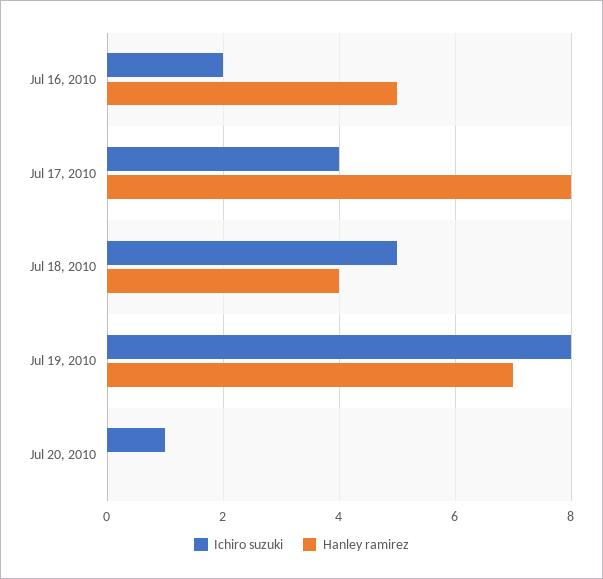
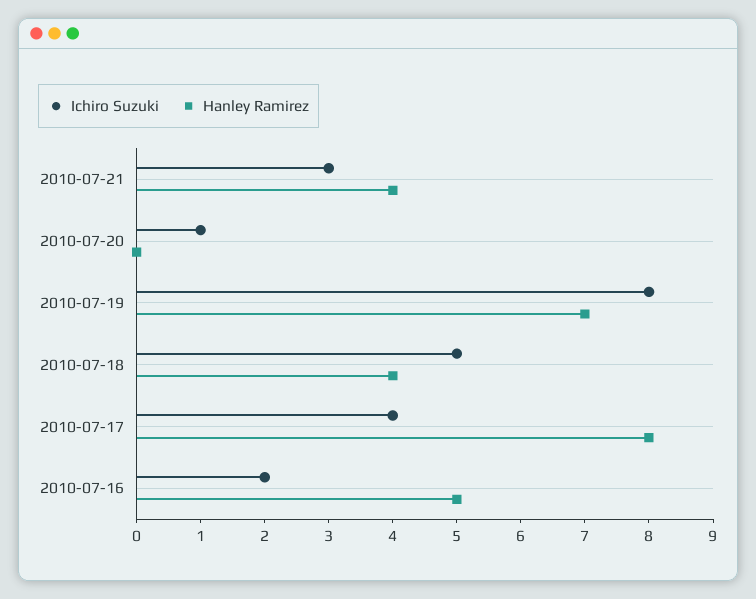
Ichiro suzuki, 2010-07-21: none -> 3
Hanley ramirez, 2010-07-21: none -> 4

